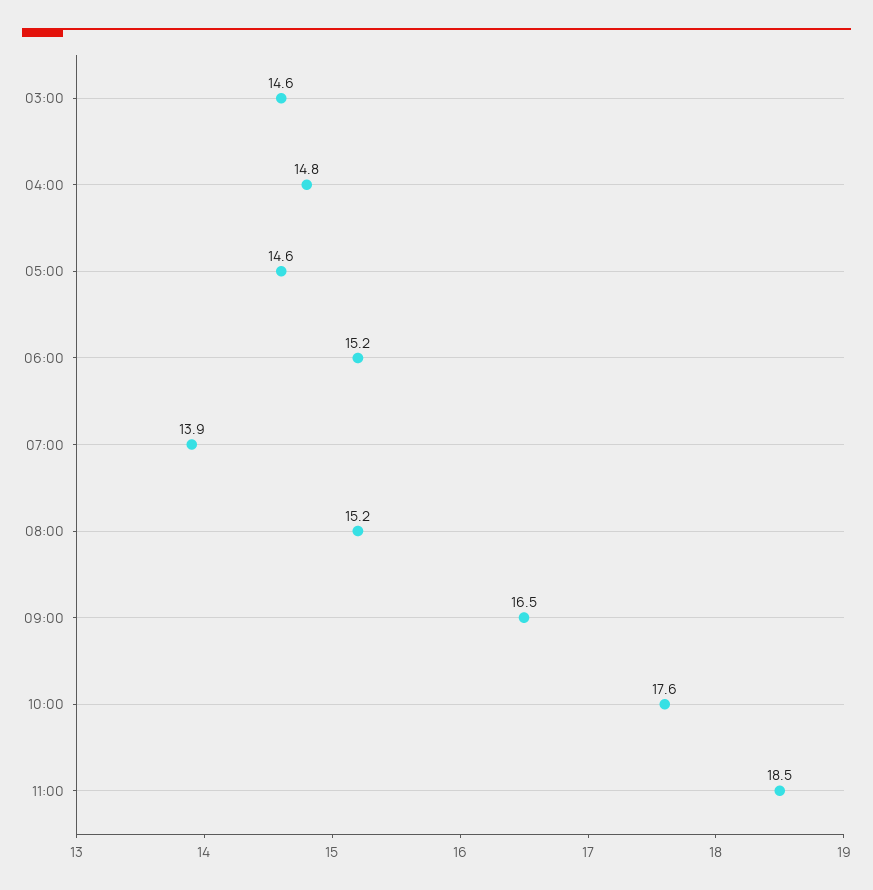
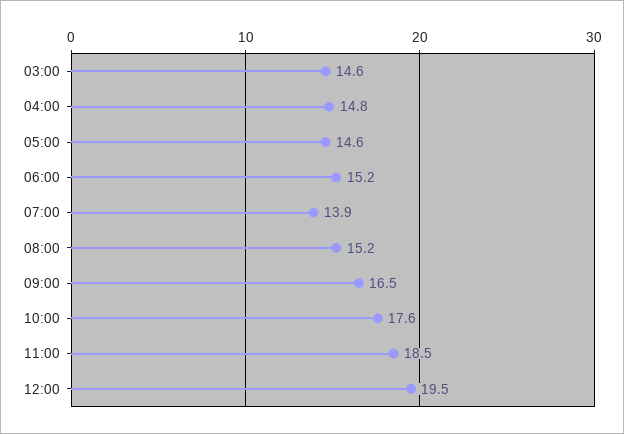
12:00: none -> 19.5

